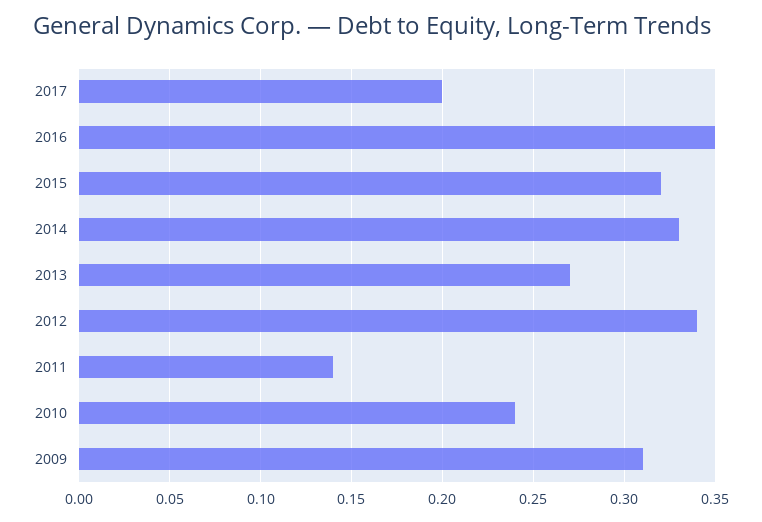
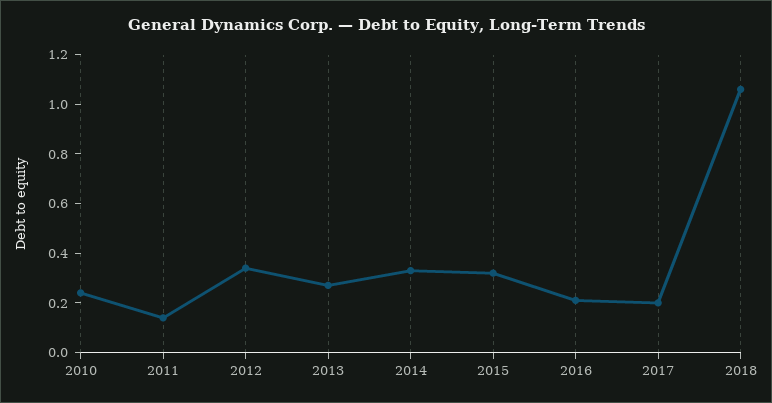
2016: 0.35 -> 0.2
2009: 0.31 -> none
2018: none -> 1.05

